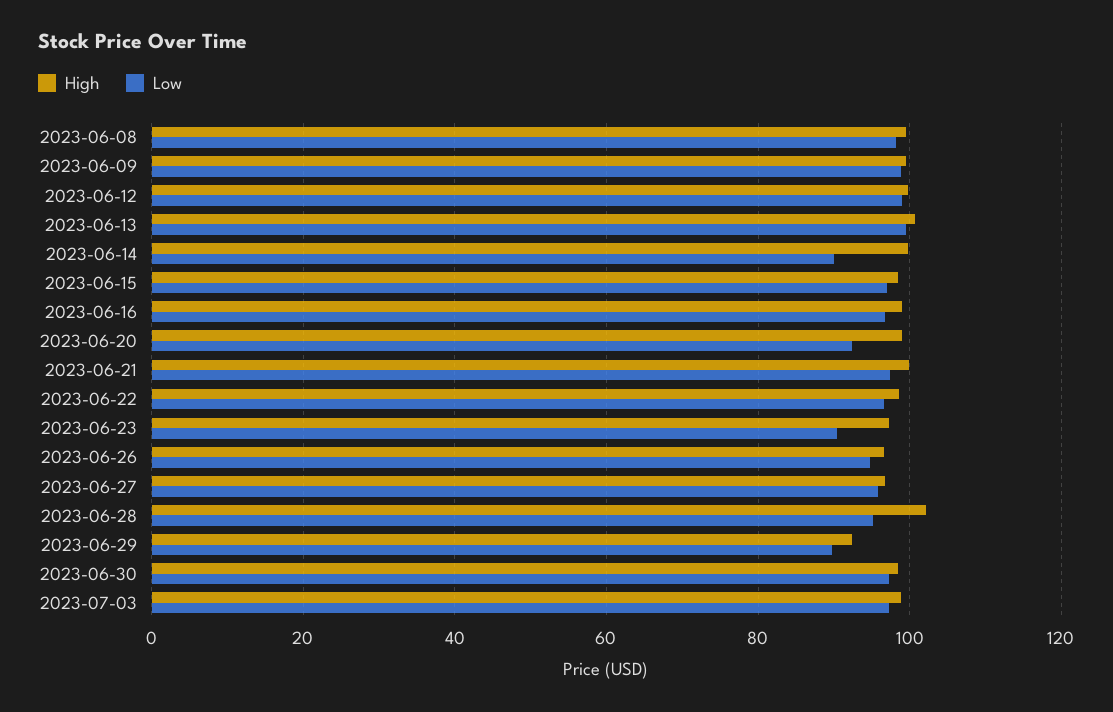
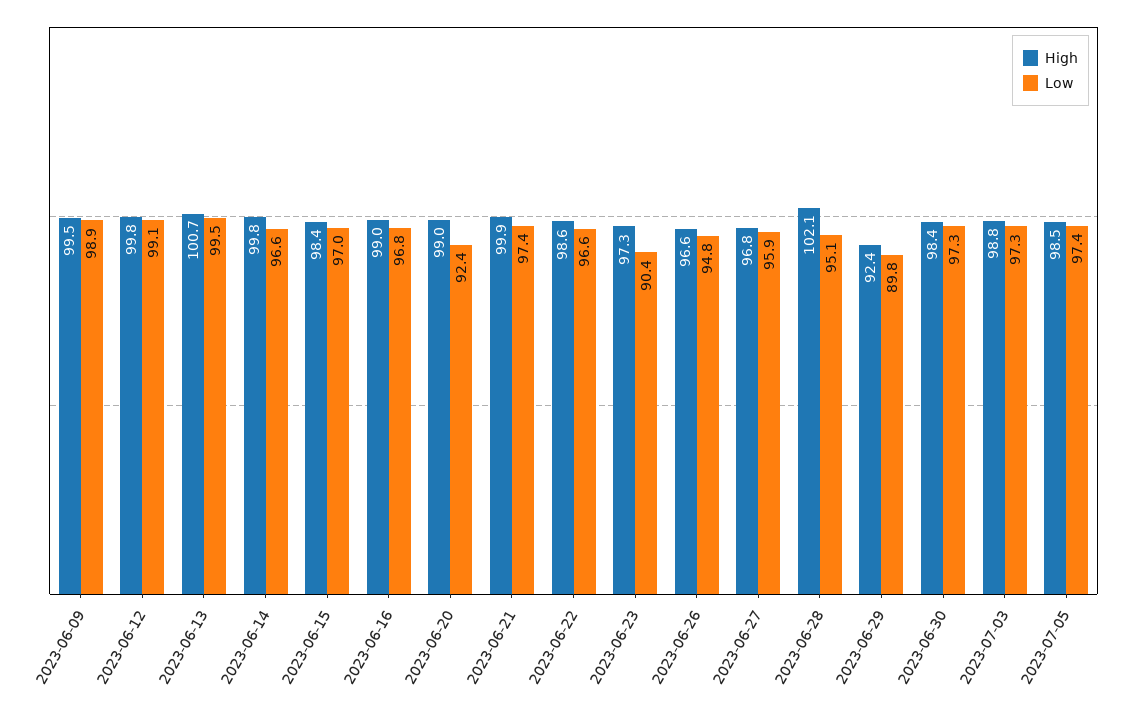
High, 2023-06-08: 100 -> none
Low, 2023-06-08: 98 -> none
Low, 2023-06-14: 90 -> 96.6
High, 2023-07-05: none -> 98.5
Low, 2023-07-05: none -> 97.4

